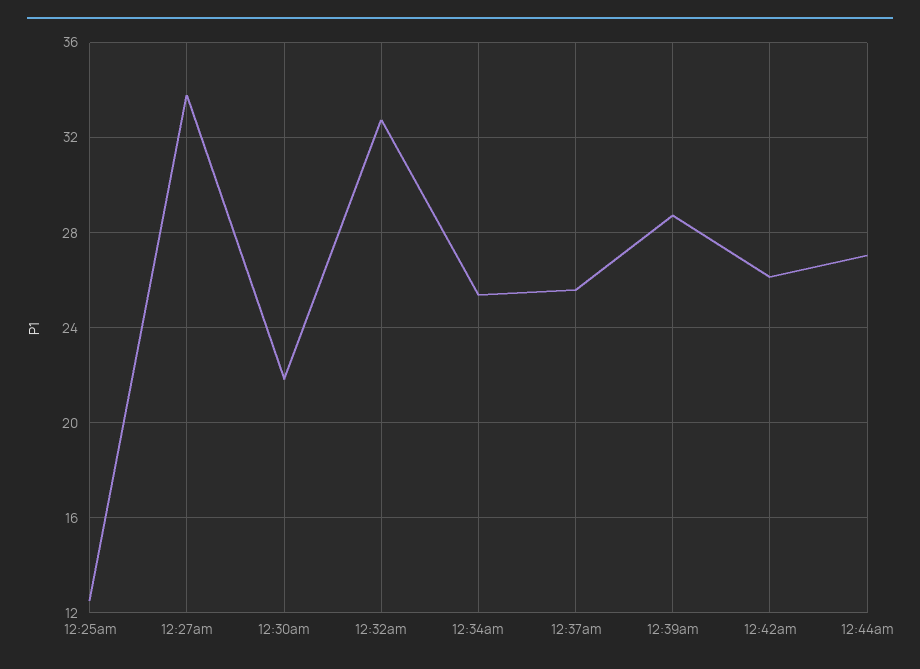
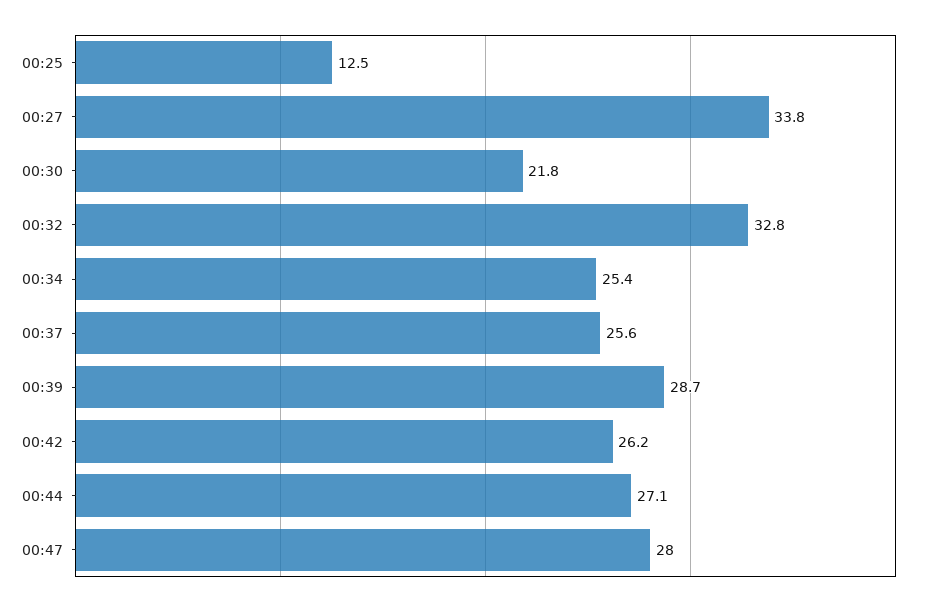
00:47: none -> 28

